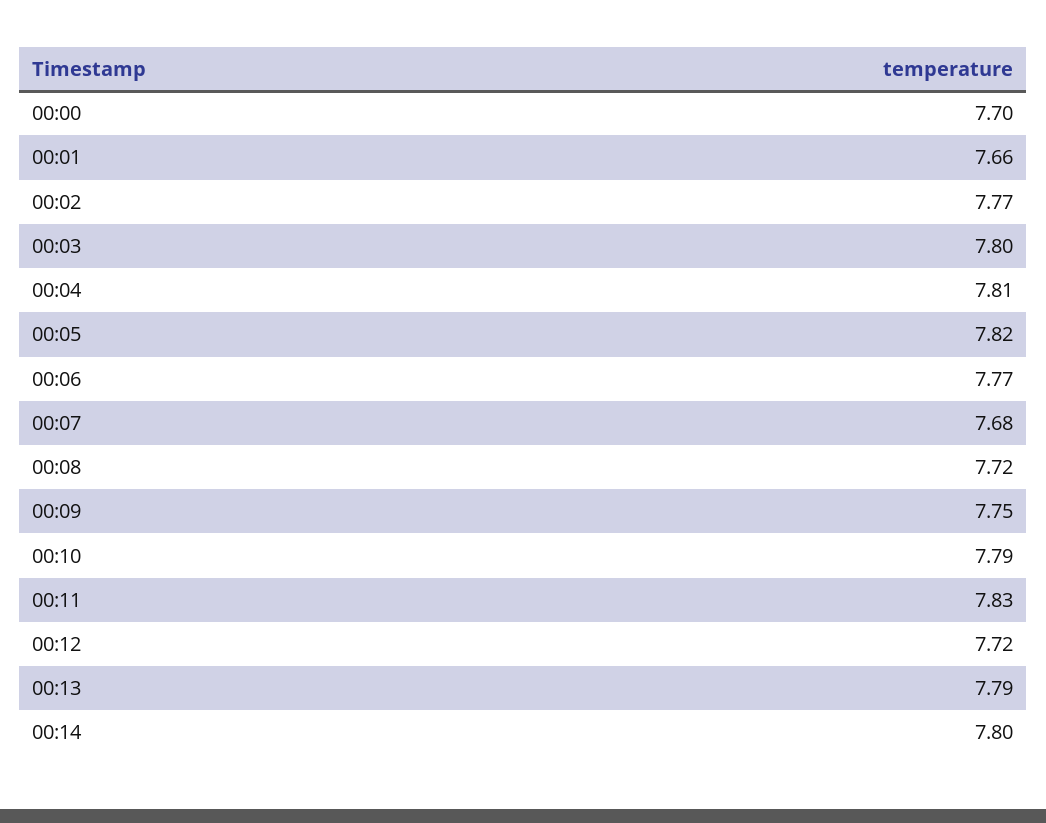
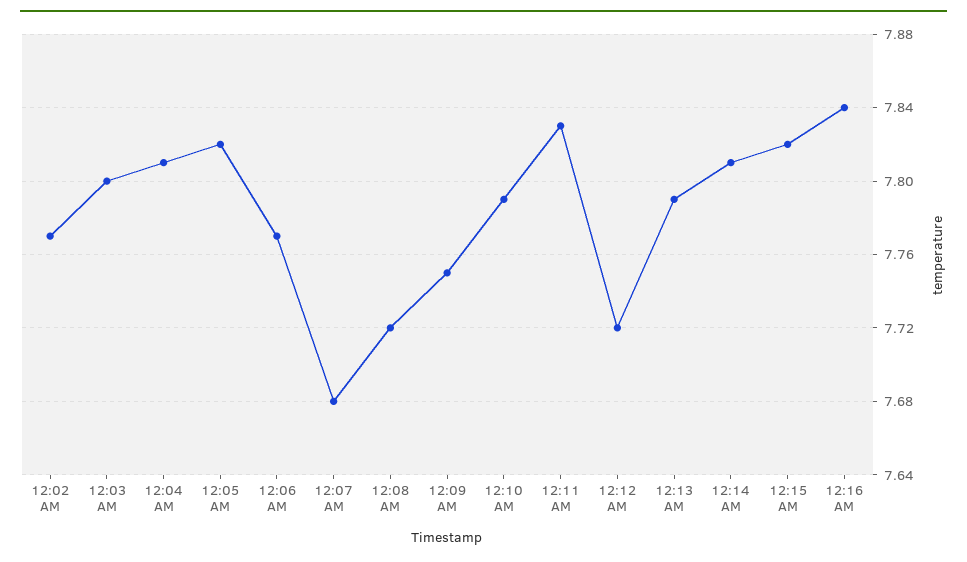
00:00: 7.7 -> none
00:01: 7.66 -> none
00:14: 7.8 -> 7.81
12:15 AM: none -> 7.82
12:16 AM: none -> 7.84

